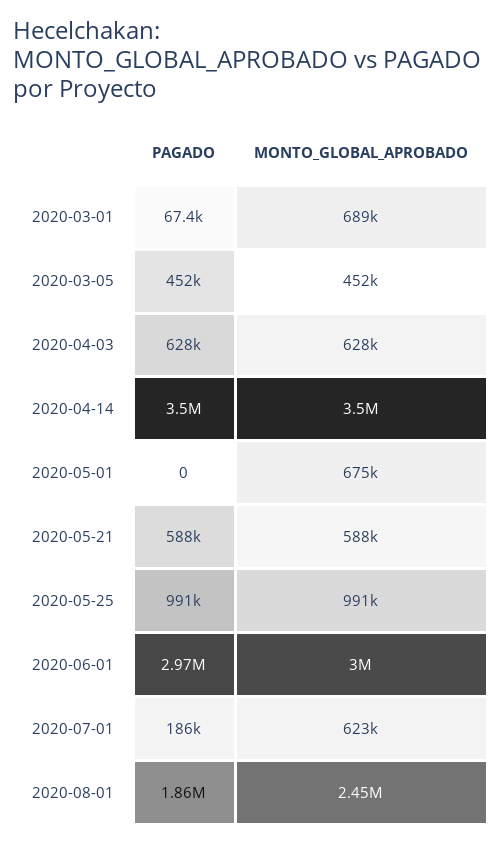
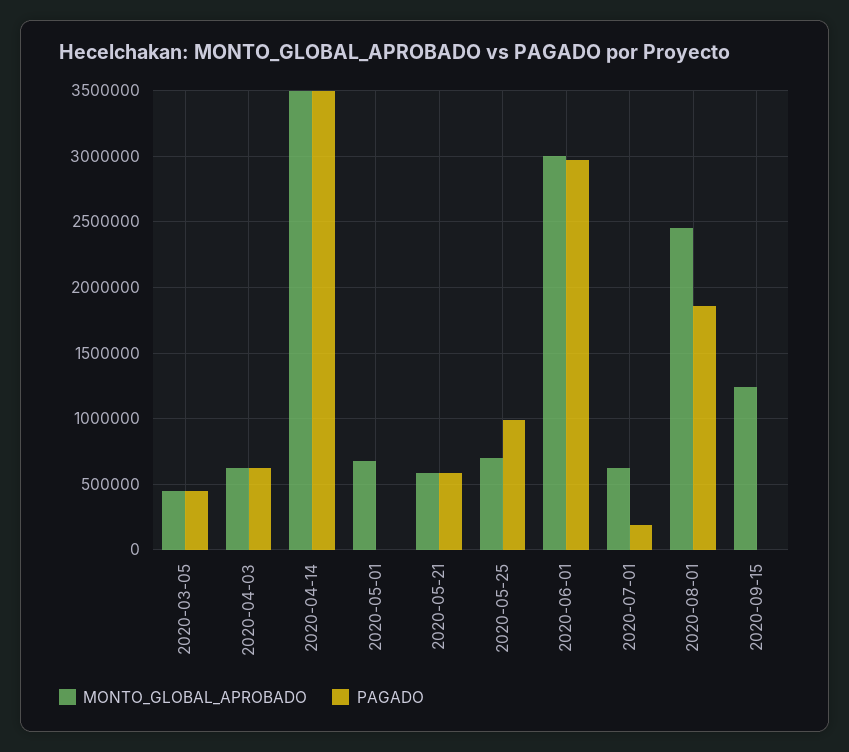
PAGADO, 2020-03-01: 67400 -> none
MONTO_GLOBAL_APROBADO, 2020-03-01: 689000 -> none
MONTO_GLOBAL_APROBADO, 2020-05-25: 991000 -> 700000
MONTO_GLOBAL_APROBADO, 2020-09-15: none -> 1250000
PAGADO, 2020-09-15: none -> 0

